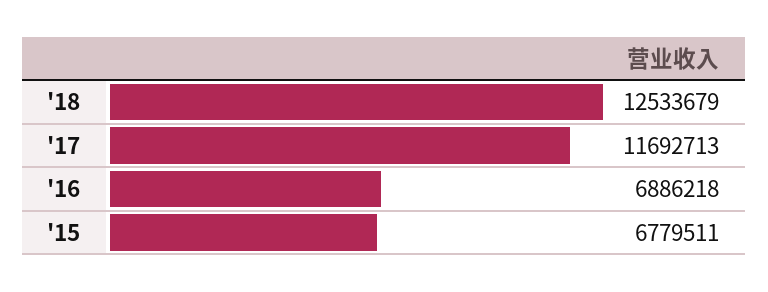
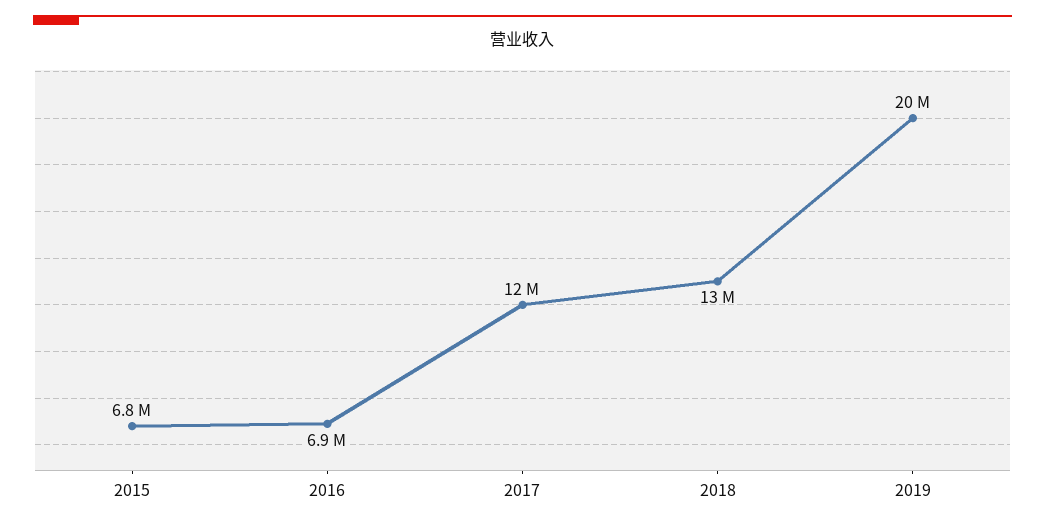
2019: none -> 20000000

